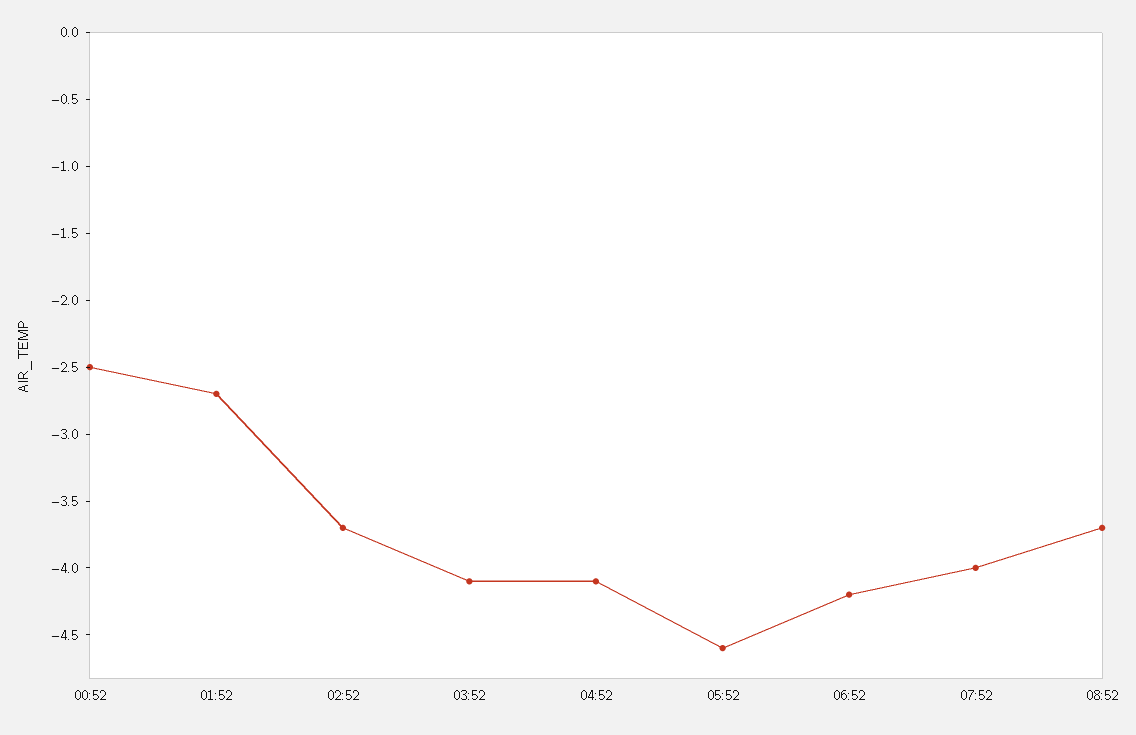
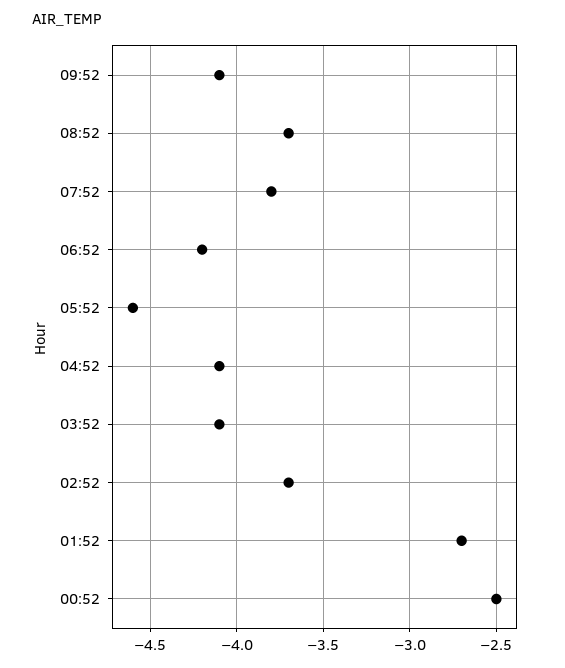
07:52: -4 -> -3.8
09:52: none -> -4.1

